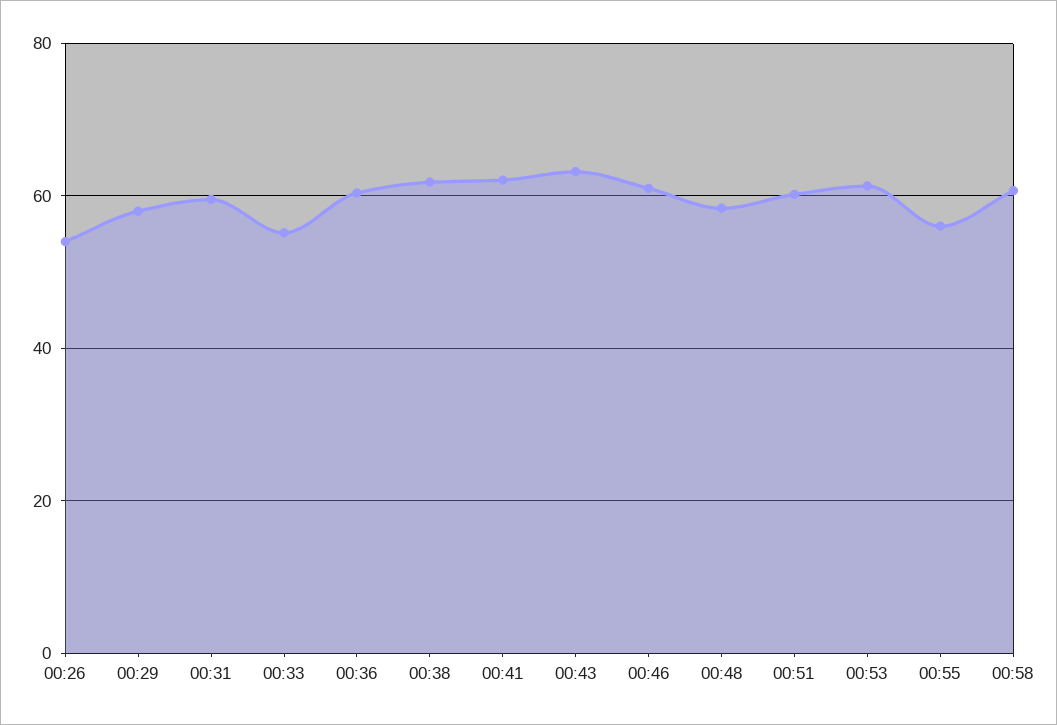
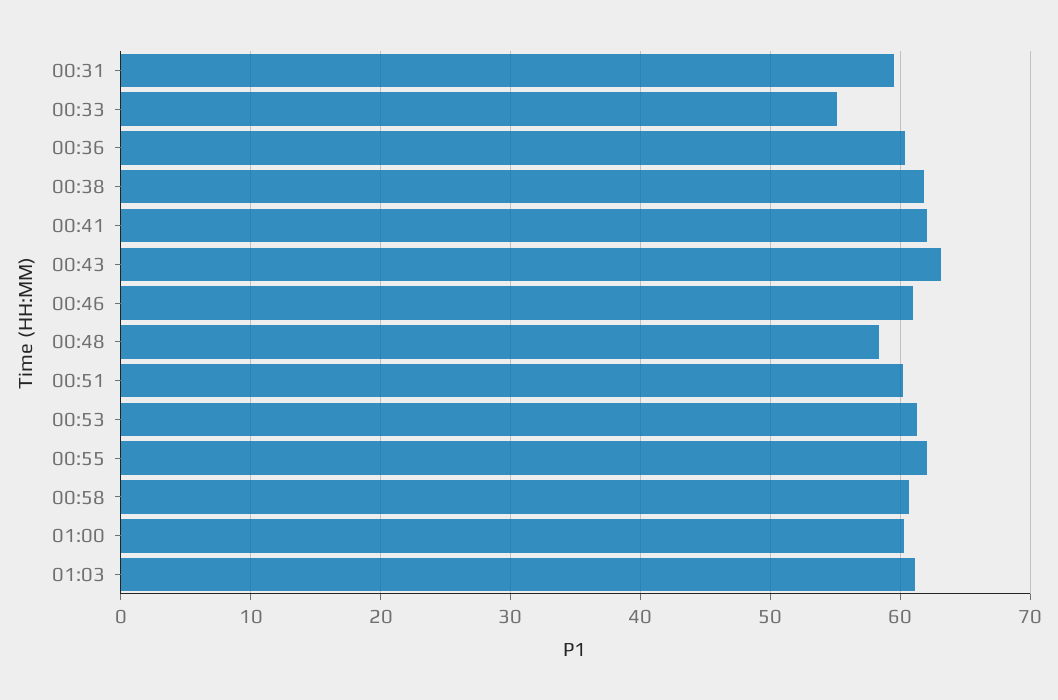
00:26: 54 -> none
00:29: 58 -> none
00:55: 56 -> 62
01:00: none -> 60
01:03: none -> 61

